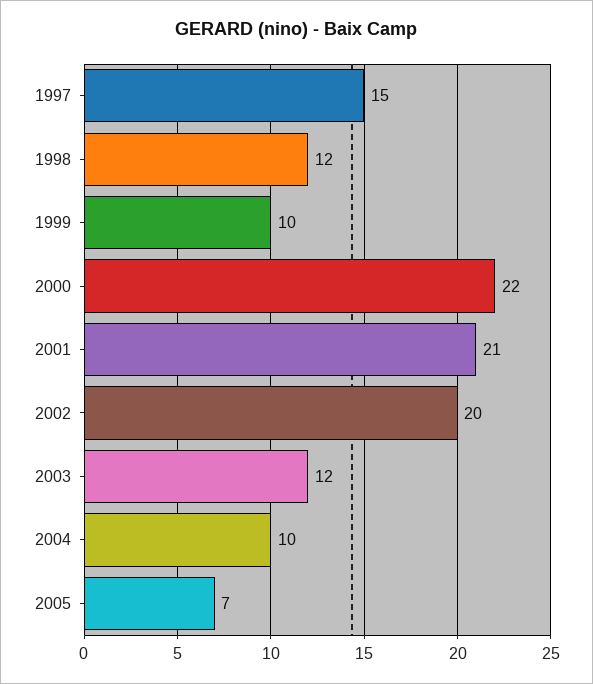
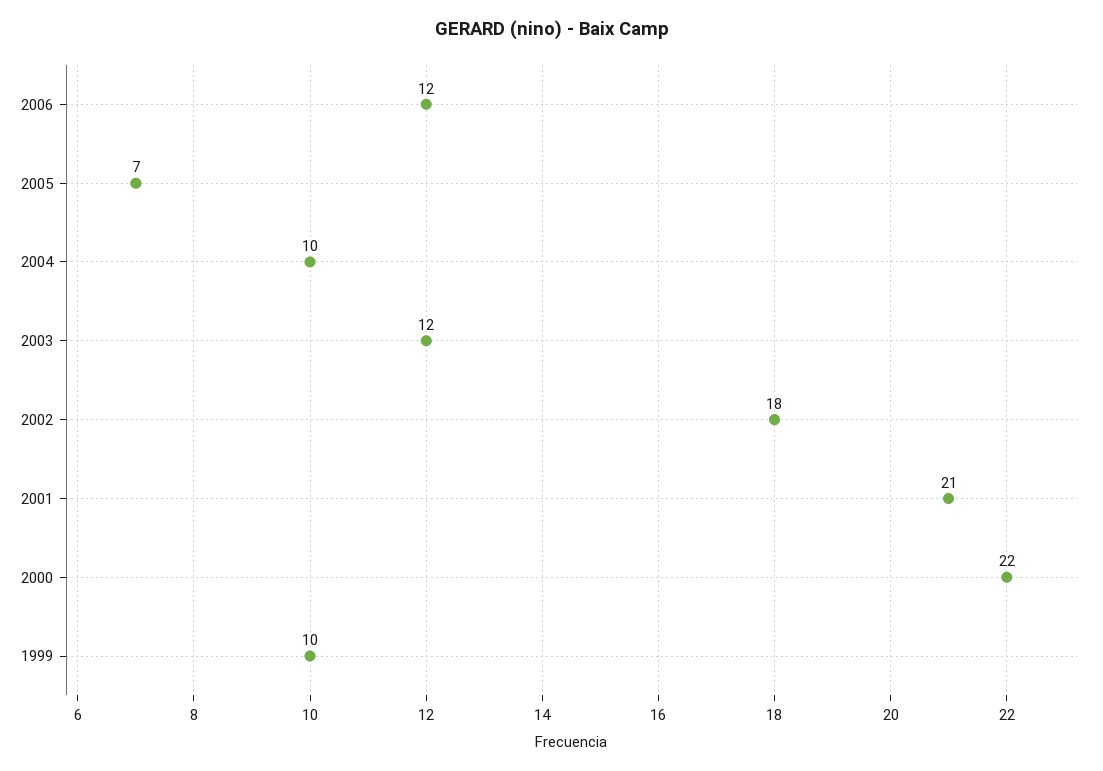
1997: 15 -> none
1998: 12 -> none
2002: 20 -> 18
2006: none -> 12

